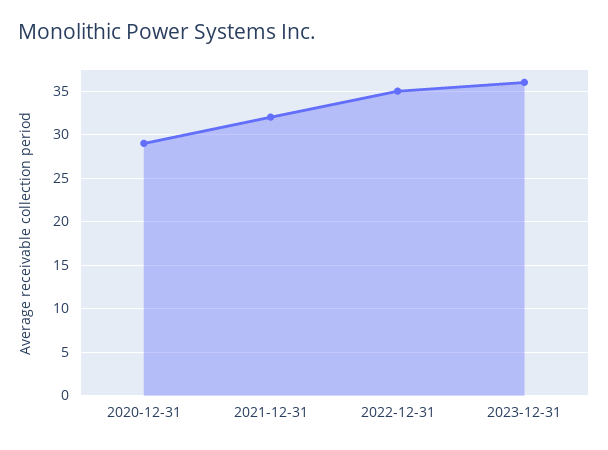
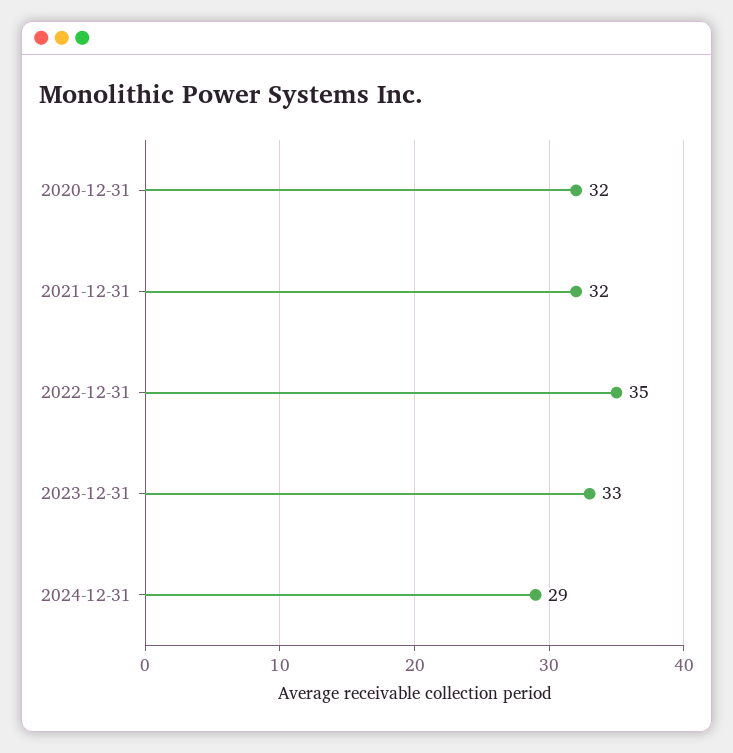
2020-12-31: 29 -> 32
2023-12-31: 36 -> 33
2024-12-31: none -> 29

